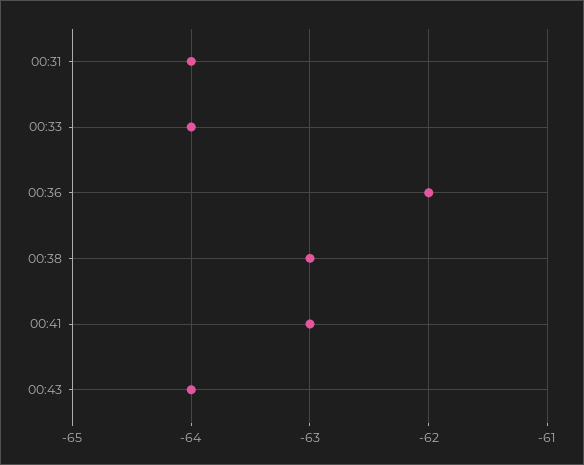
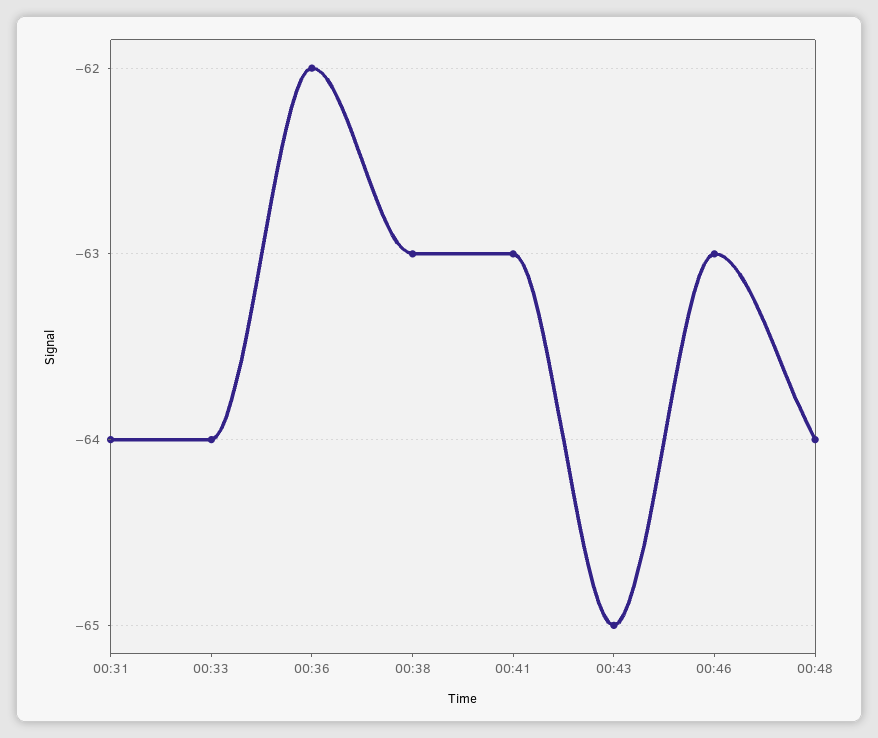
00:43: -64 -> -65
00:46: none -> -63
00:48: none -> -64

